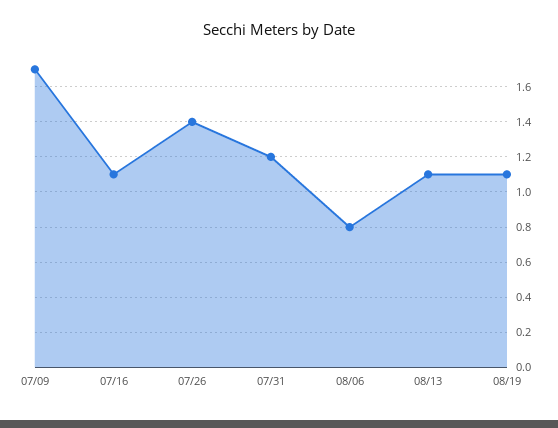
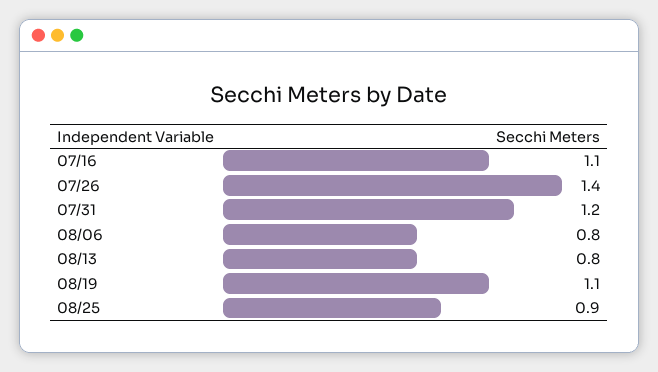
07/09: 1.7 -> none
08/13: 1.1 -> 0.8
08/25: none -> 0.9

